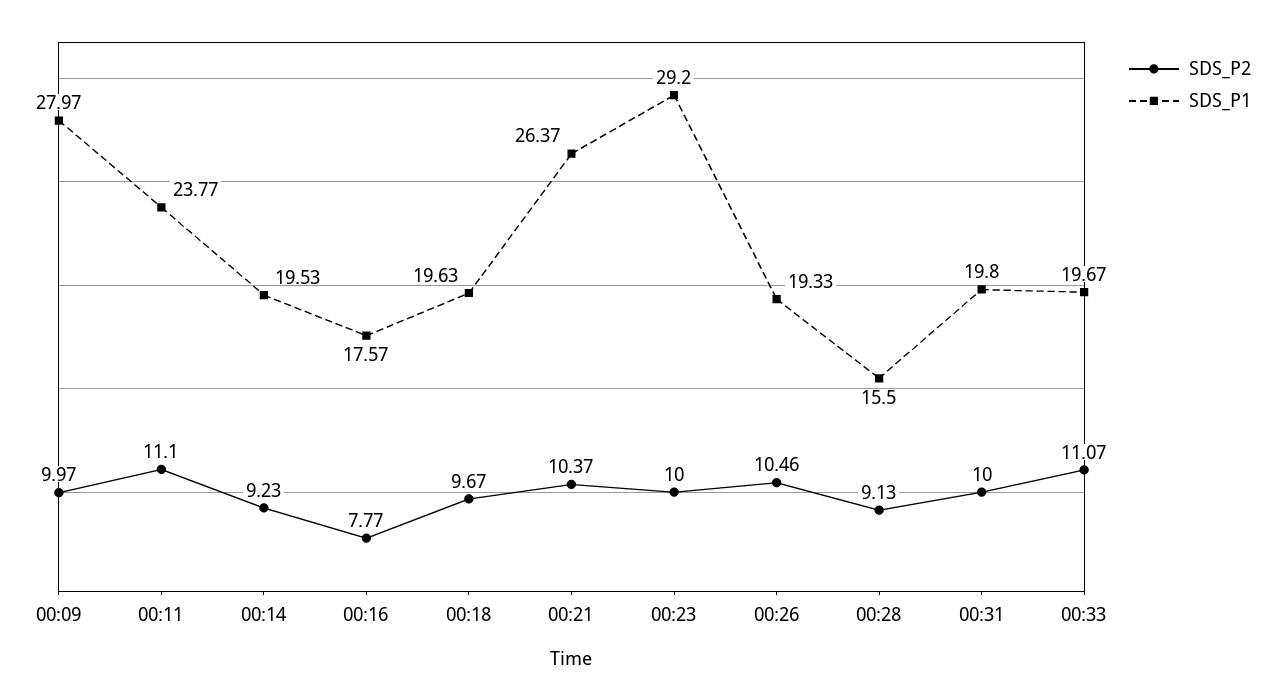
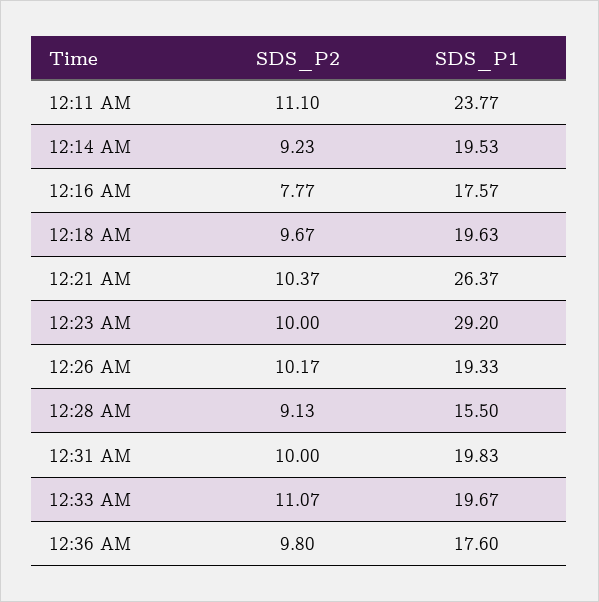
SDS_P2, 00:09: 9.97 -> none
SDS_P1, 00:09: 27.97 -> none
SDS_P2, 00:26: 10.46 -> 10.17
SDS_P1, 00:31: 19.8 -> 19.83
SDS_P2, 12:36 AM: none -> 9.8
SDS_P1, 12:36 AM: none -> 17.6

